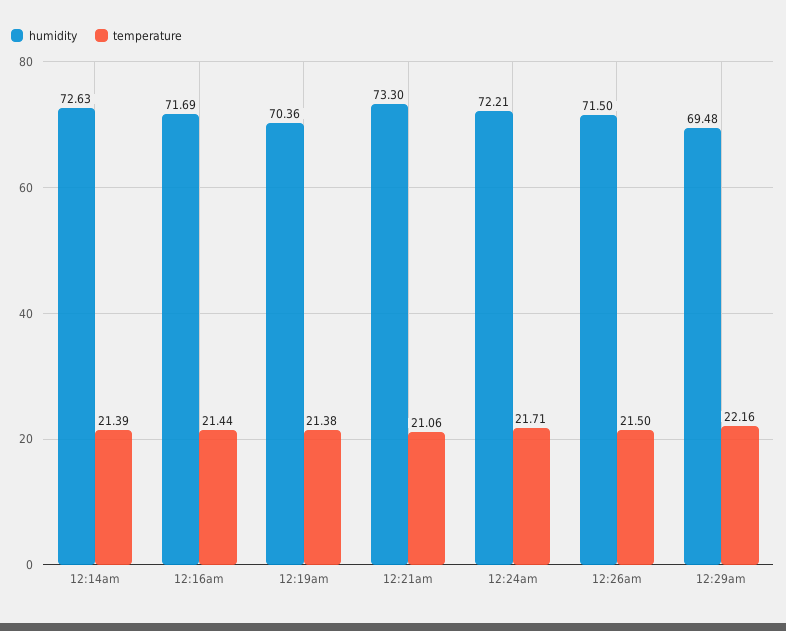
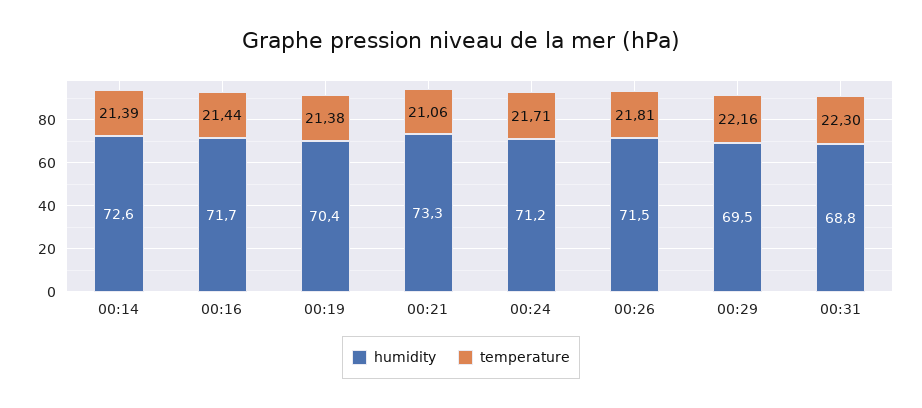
humidity, 12:24am: 72.21 -> 71.2
temperature, 12:26am: 21.5 -> 21.81
humidity, 00:31: none -> 68.8
temperature, 00:31: none -> 22.3

